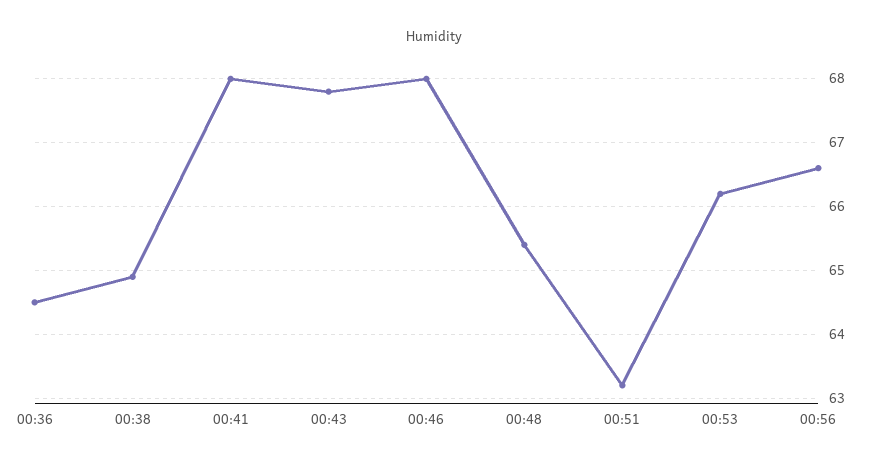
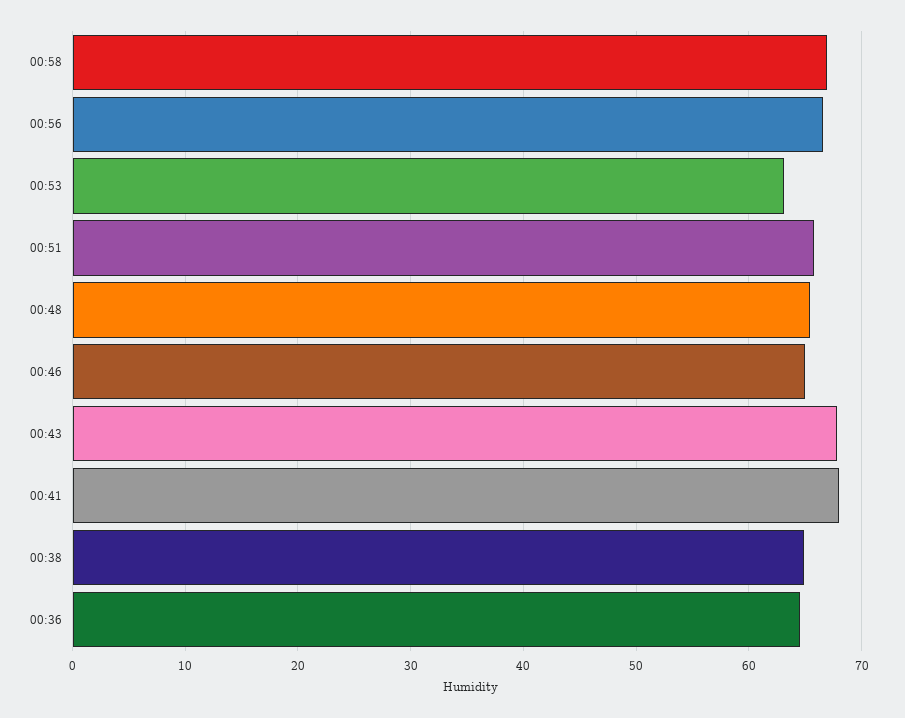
00:46: 68 -> 65
00:51: 63.2 -> 66
00:53: 66.2 -> 63
00:58: none -> 67

